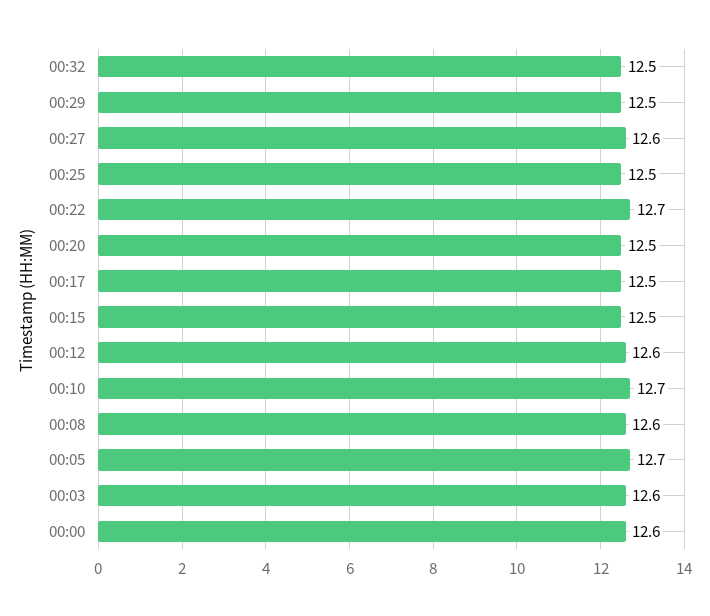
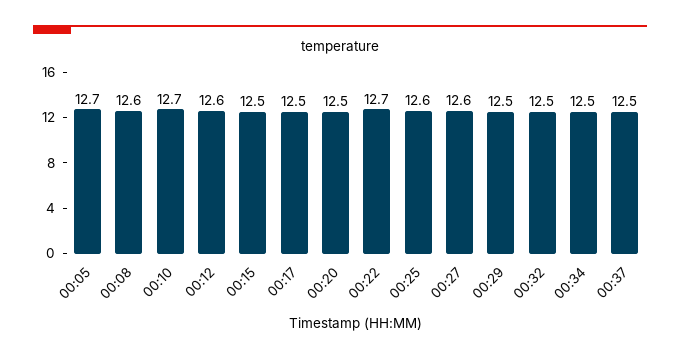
00:25: 12.5 -> 12.6
00:03: 12.6 -> none
00:00: 12.6 -> none
00:34: none -> 12.5
00:37: none -> 12.5

